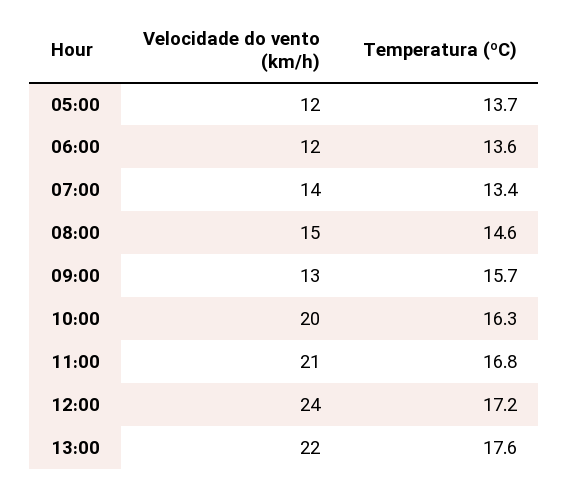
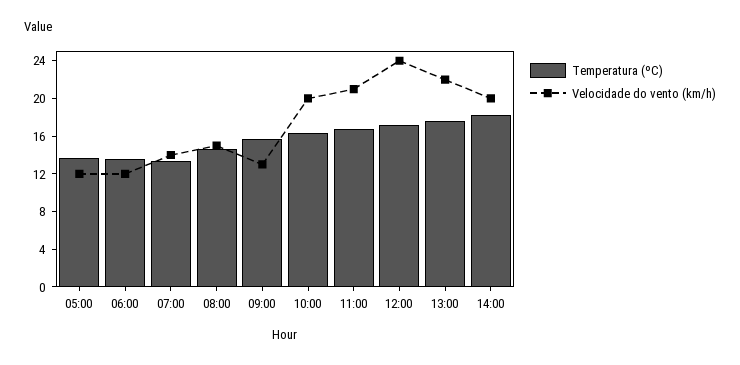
Temperatura (ºC), 14:00: none -> 18
Velocidade do vento (km/h), 14:00: none -> 20

